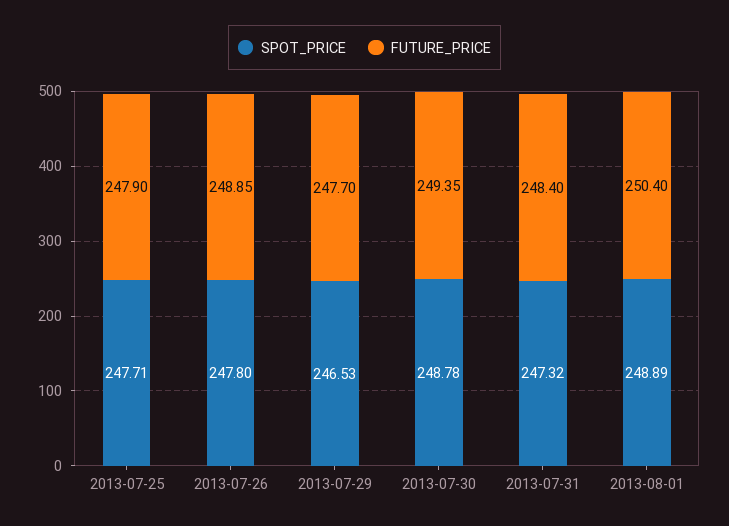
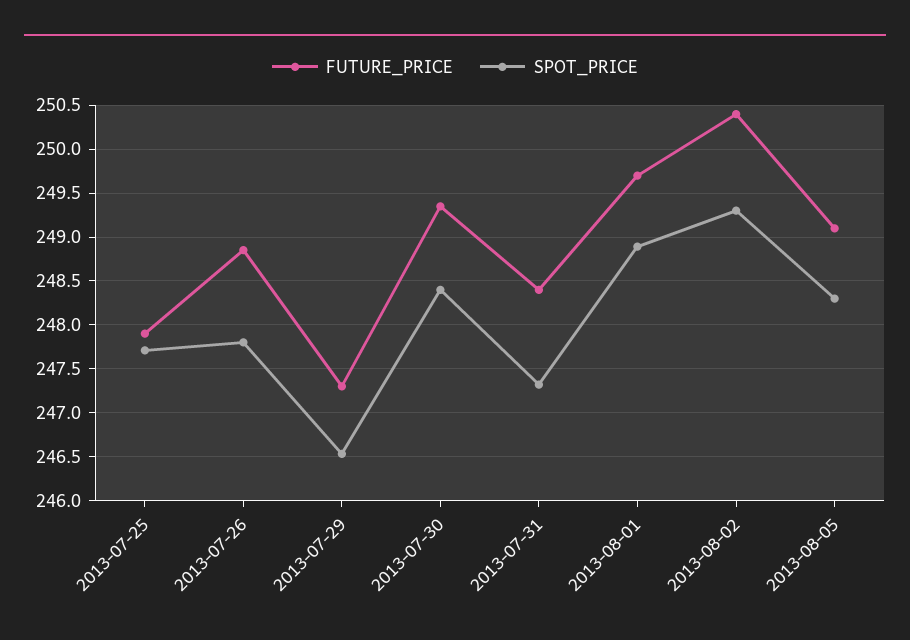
FUTURE_PRICE, 2013-07-29: 247.7 -> 247.3
SPOT_PRICE, 2013-07-30: 248.78 -> 248.4
FUTURE_PRICE, 2013-08-01: 250.4 -> 249.7
FUTURE_PRICE, 2013-08-02: none -> 250.4
SPOT_PRICE, 2013-08-02: none -> 249.3
FUTURE_PRICE, 2013-08-05: none -> 249.1
SPOT_PRICE, 2013-08-05: none -> 248.3

